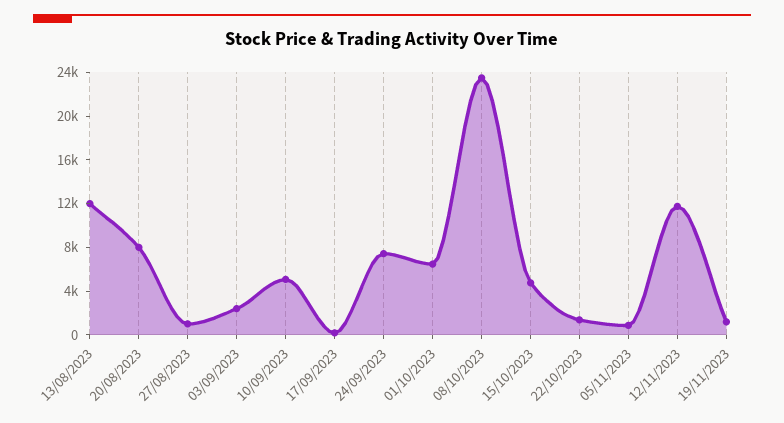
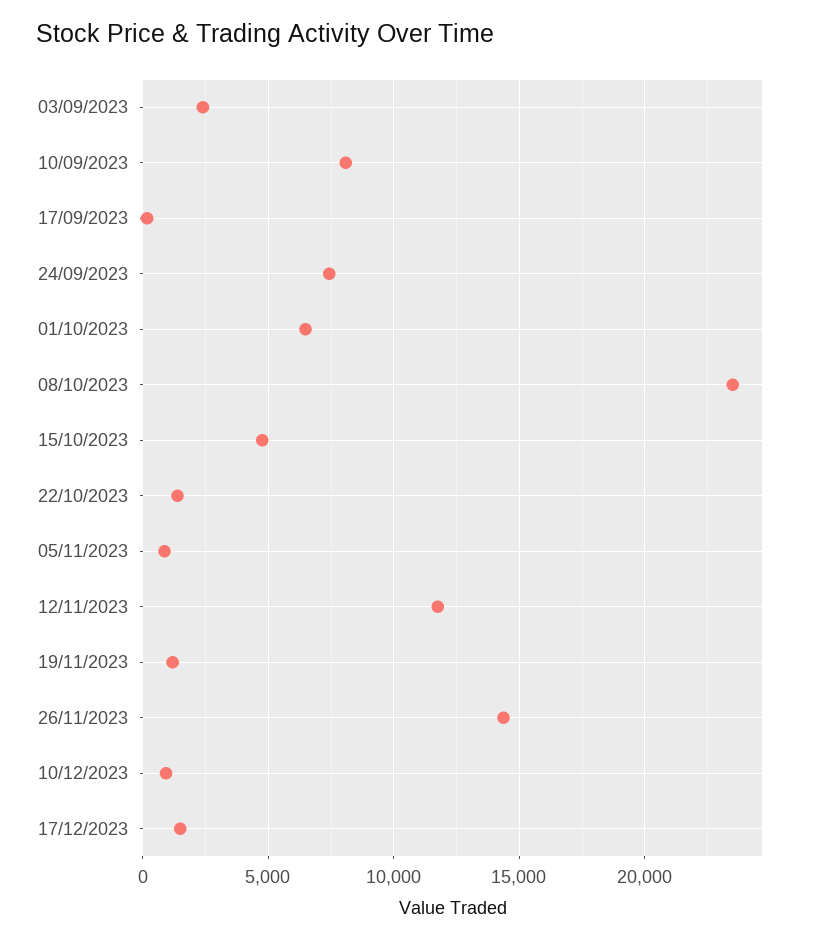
13/08/2023: 12000 -> none
20/08/2023: 8000 -> none
27/08/2023: 1000 -> none
10/09/2023: 5000 -> 8000
26/11/2023: none -> 14500
10/12/2023: none -> 1000
17/12/2023: none -> 1500

